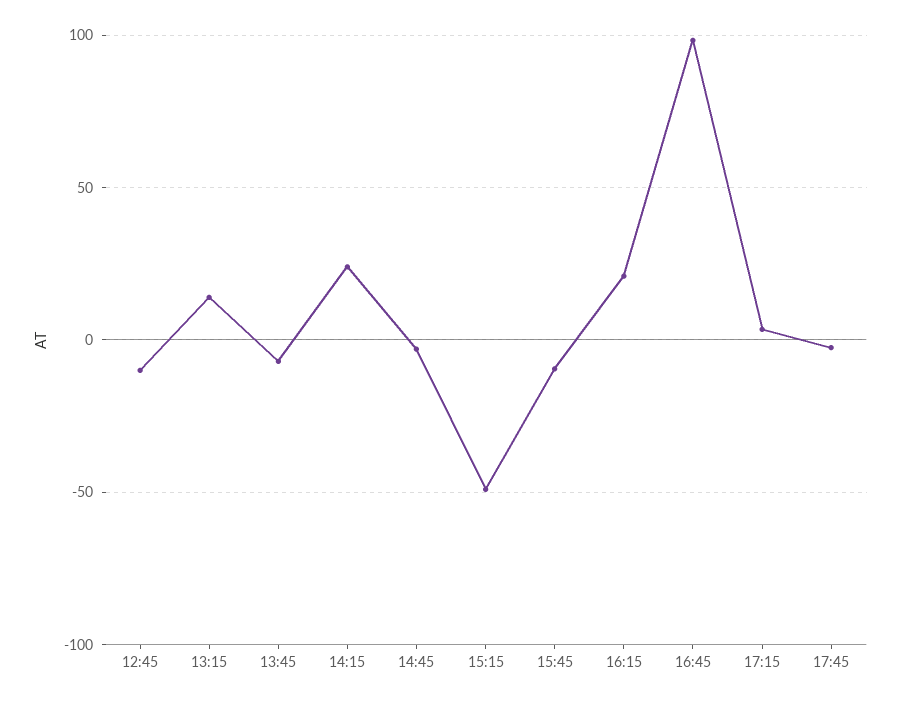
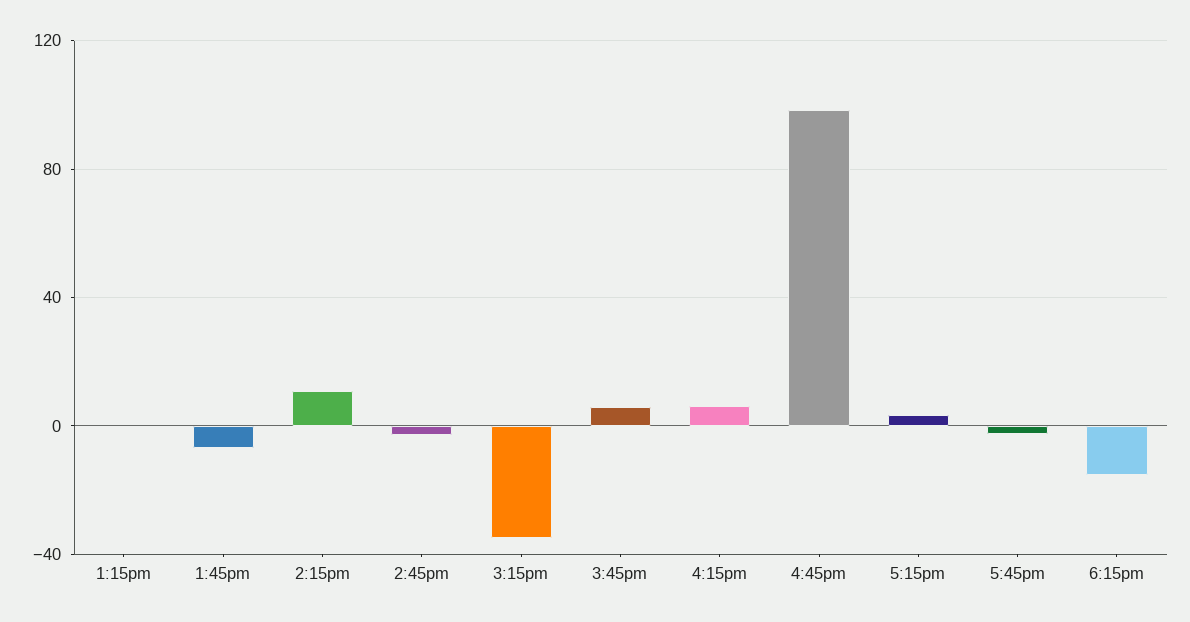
12:45: -10 -> none
13:15: 15 -> 0
14:15: 25 -> 10
15:15: -50 -> -35
15:45: -10 -> 5
16:15: 20 -> 5
6:15pm: none -> -15

